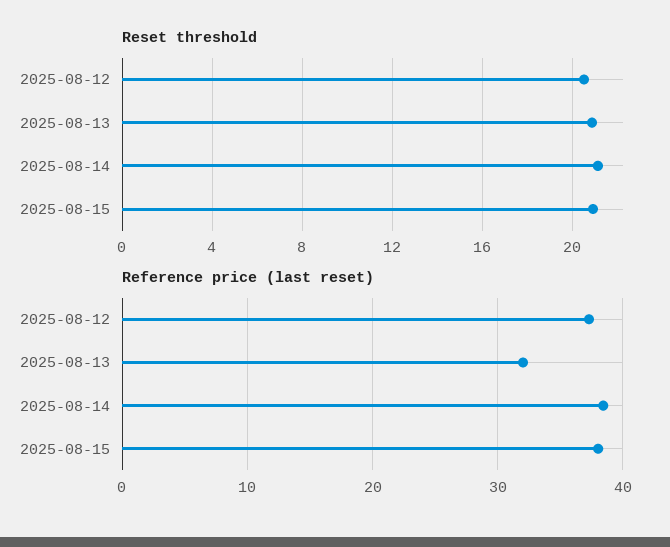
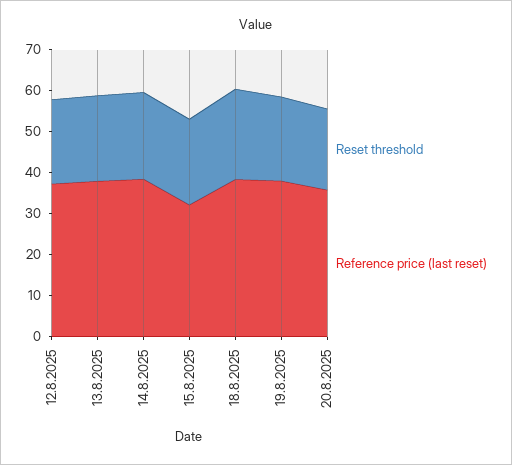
Reference price (last reset), 2025-08-13: 32 -> 38
Reference price (last reset), 2025-08-15: 38 -> 32
Reset threshold, 18.8.2025: none -> 22
Reference price (last reset), 18.8.2025: none -> 38
Reset threshold, 19.8.2025: none -> 20
Reference price (last reset), 19.8.2025: none -> 38
Reset threshold, 20.8.2025: none -> 20
Reference price (last reset), 20.8.2025: none -> 36

